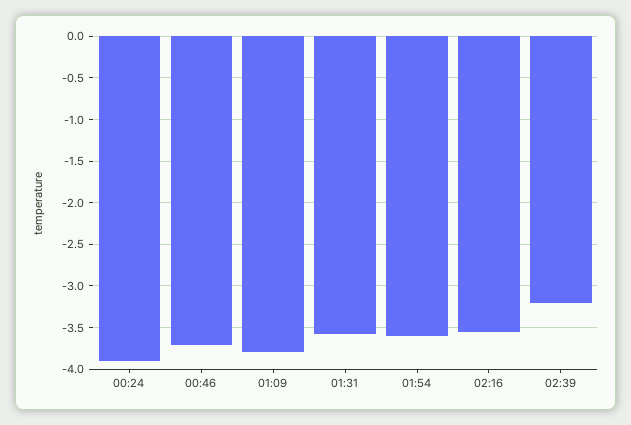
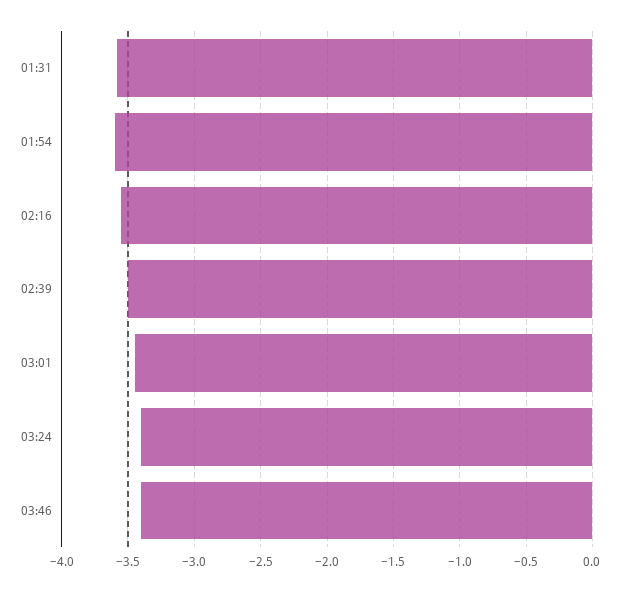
00:24: -3.9 -> none
00:46: -3.7 -> none
01:09: -3.8 -> none
02:39: -3.2 -> -3.5
03:01: none -> -3.45
03:24: none -> -3.4
03:46: none -> -3.4

